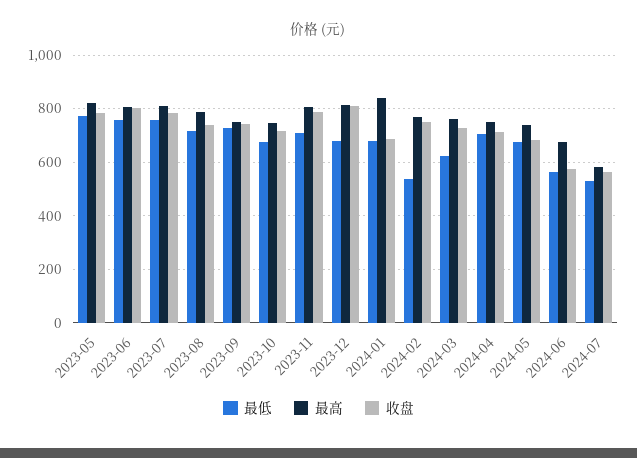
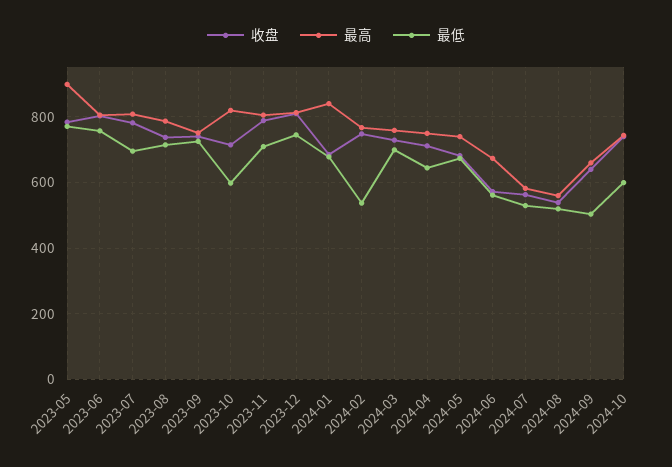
最高, 2023-05: 825 -> 900
最低, 2023-07: 750 -> 700
最低, 2023-10: 675 -> 600
最高, 2023-10: 750 -> 820
最低, 2023-12: 675 -> 740
最低, 2024-03: 625 -> 700
最低, 2024-04: 700 -> 640
收盘, 2024-08: none -> 540
最高, 2024-08: none -> 560
最低, 2024-08: none -> 520
收盘, 2024-09: none -> 640
最高, 2024-09: none -> 660
最低, 2024-09: none -> 500
收盘, 2024-10: none -> 740
最高, 2024-10: none -> 740
最低, 2024-10: none -> 600

